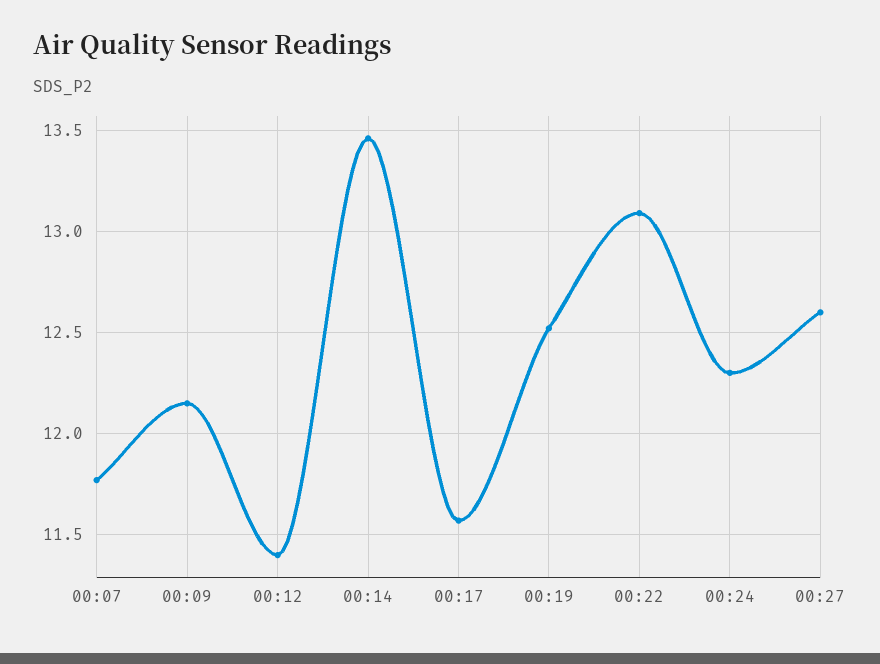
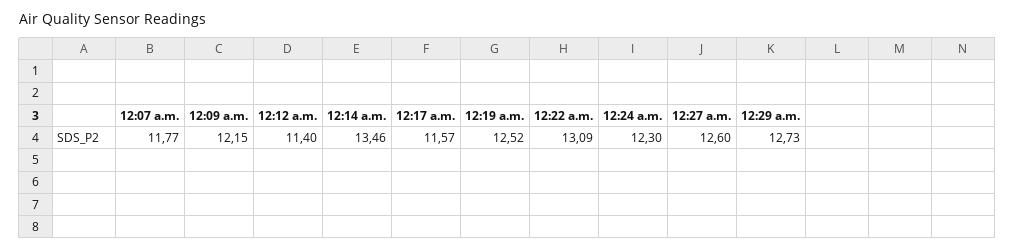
12:29 a.m.: none -> 12.73

